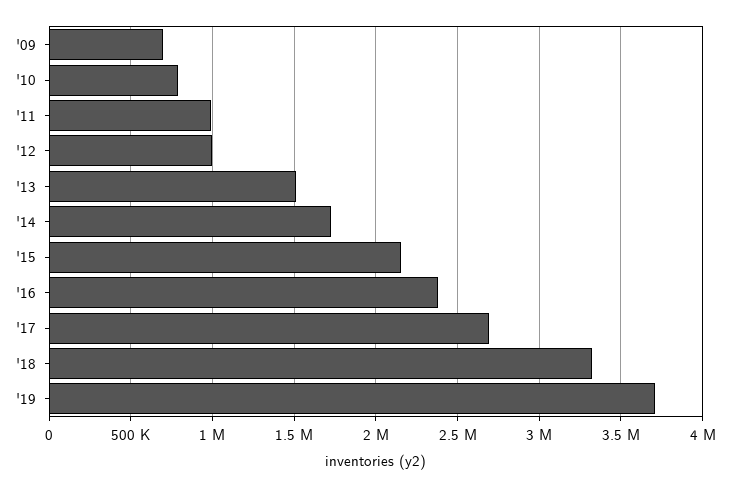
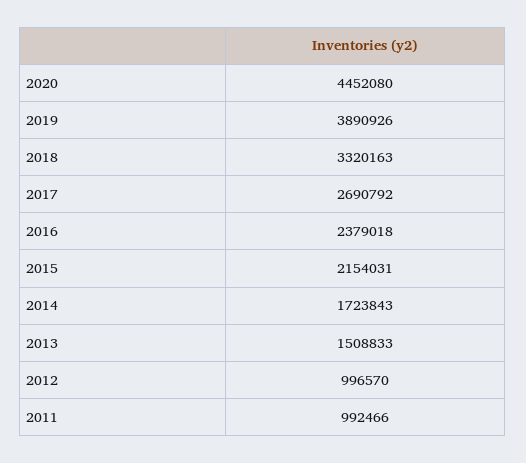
'09: 700000 -> none
'10: 800000 -> none
'19: 3700000 -> 3890926
2020: none -> 4452080

